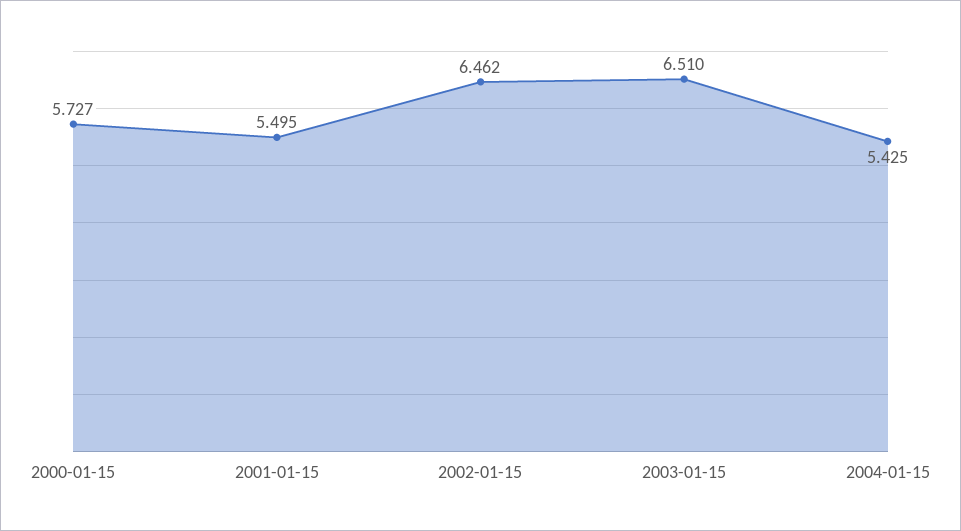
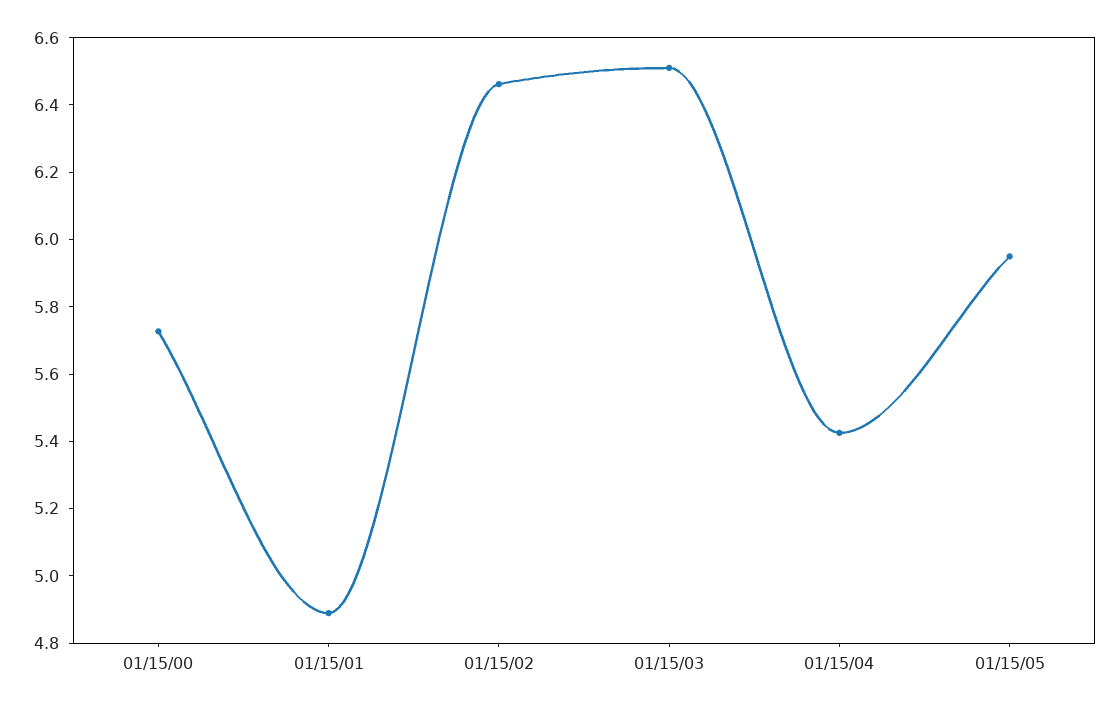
2001-01-15: 5.495 -> 4.9
01/15/05: none -> 5.95

